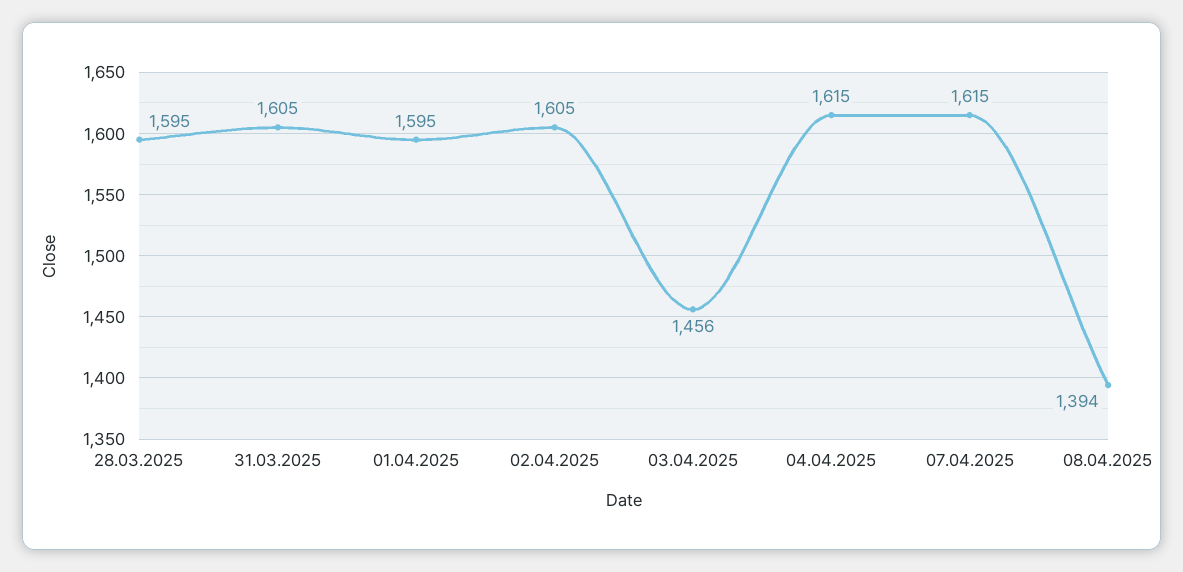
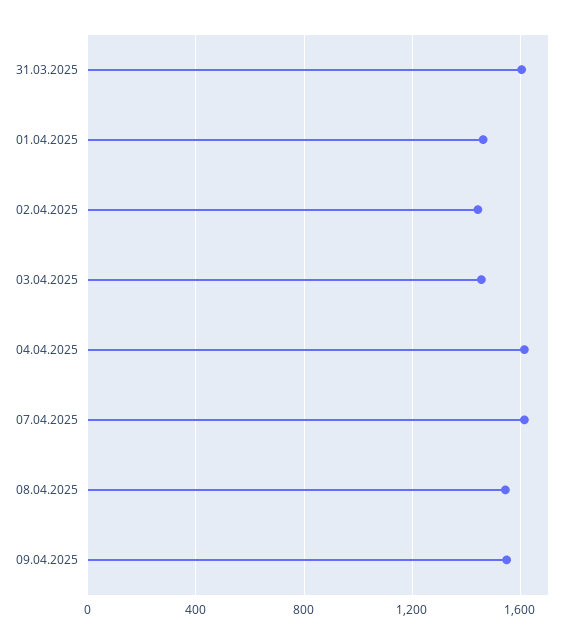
28.03.2025: 1595 -> none
01.04.2025: 1595 -> 1450
02.04.2025: 1605 -> 1450
08.04.2025: 1394 -> 1550
09.04.2025: none -> 1550

